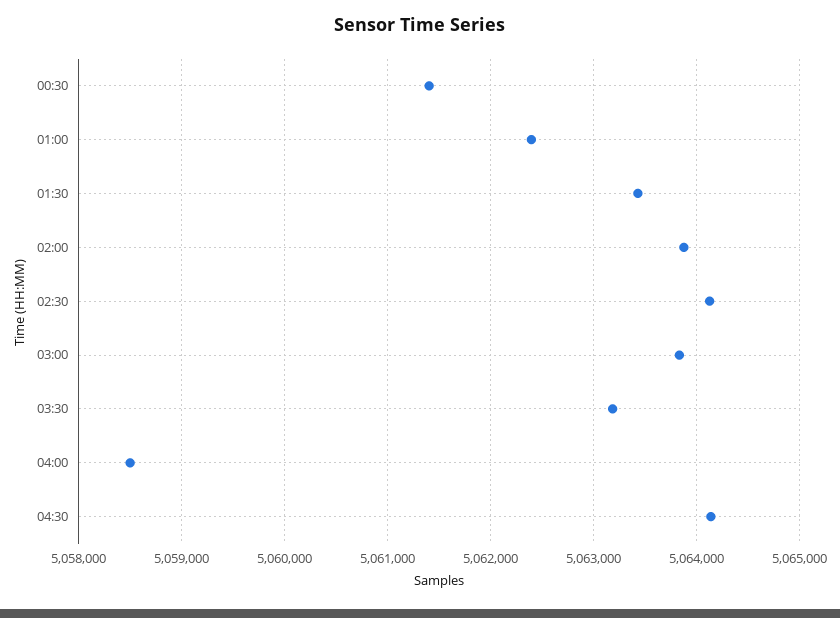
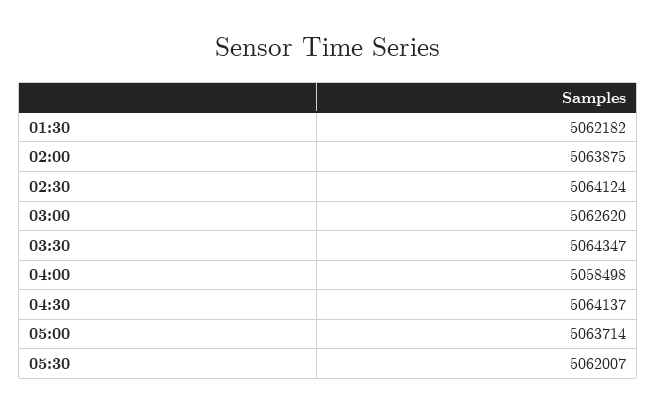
00:30: 5061400 -> none
01:00: 5062400 -> none
01:30: 5063400 -> 5062182
03:00: 5063800 -> 5062620
03:30: 5063200 -> 5064347
05:00: none -> 5063714
05:30: none -> 5062007

